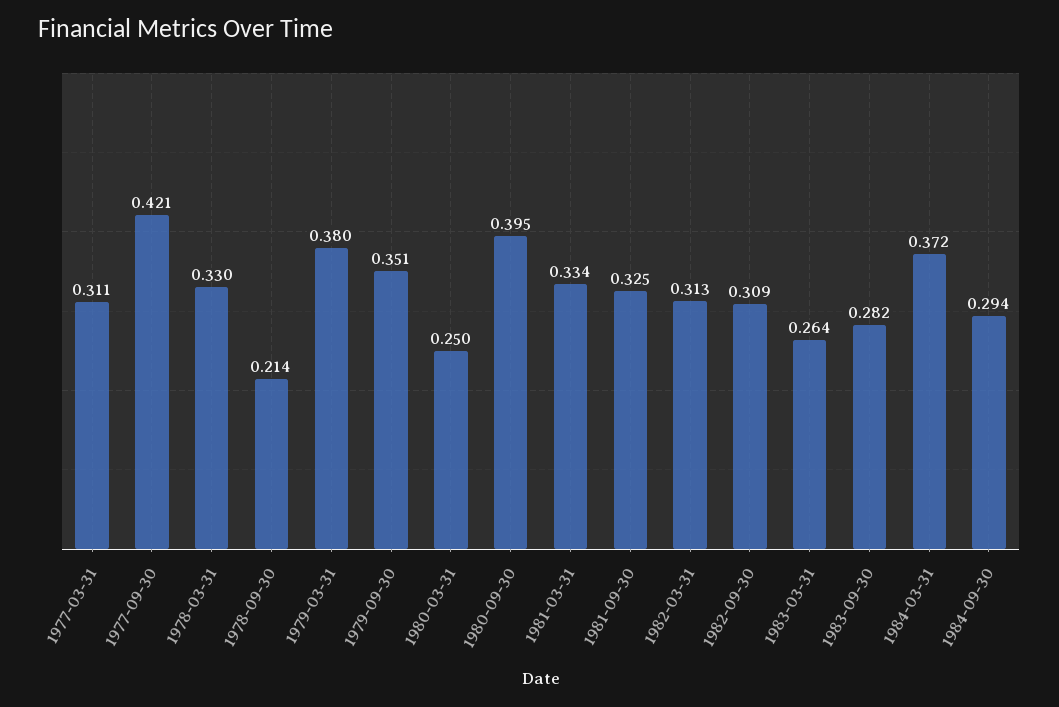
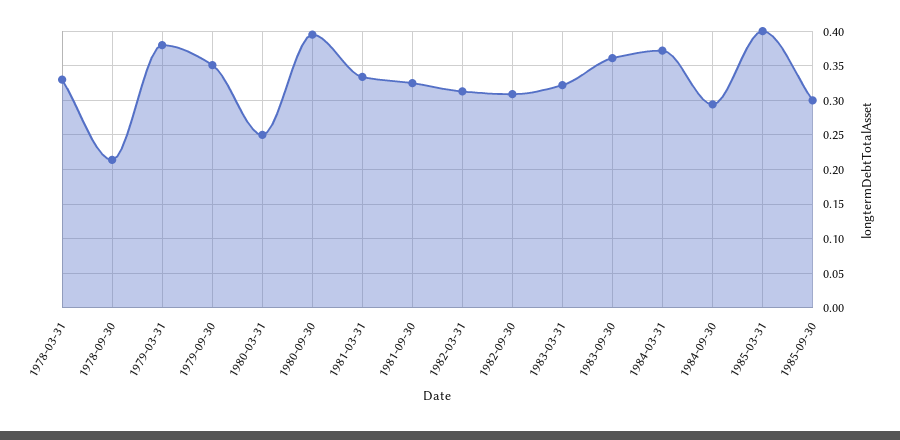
1977-03-31: 0.311 -> none
1977-09-30: 0.421 -> none
1983-03-31: 0.264 -> 0.32
1983-09-30: 0.282 -> 0.36
1985-03-31: none -> 0.4
1985-09-30: none -> 0.3

